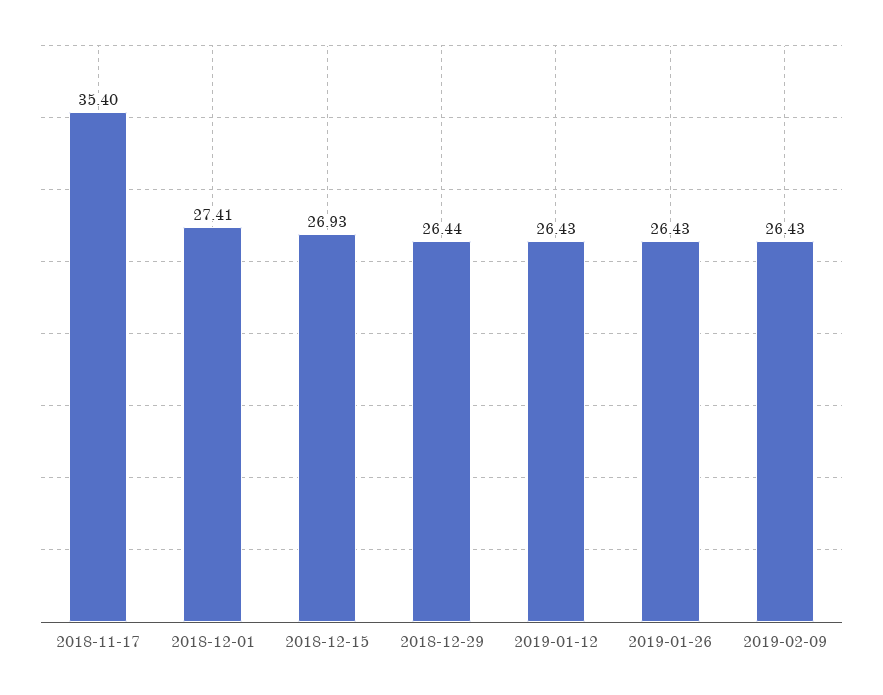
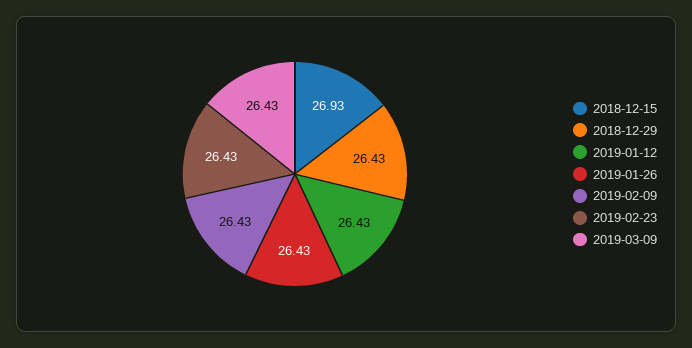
2018-11-17: 35.4 -> none
2018-12-01: 27.41 -> none
2018-12-29: 26.44 -> 26.43
2019-02-23: none -> 26.43
2019-03-09: none -> 26.43

